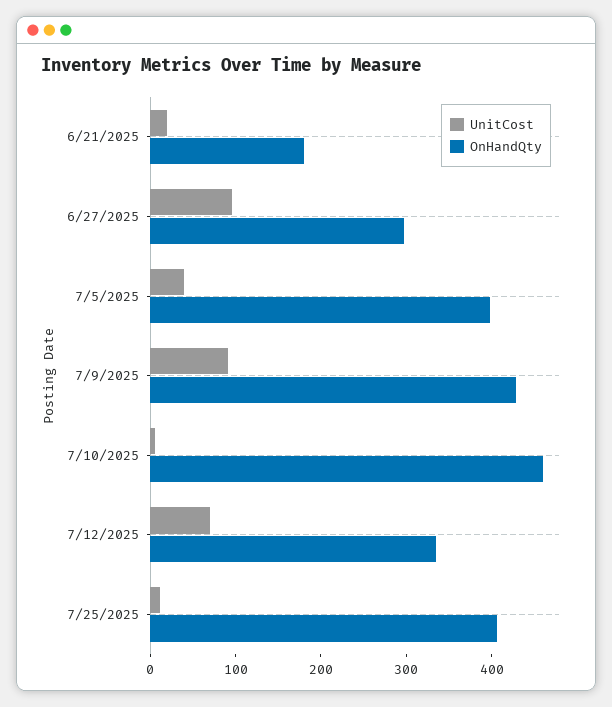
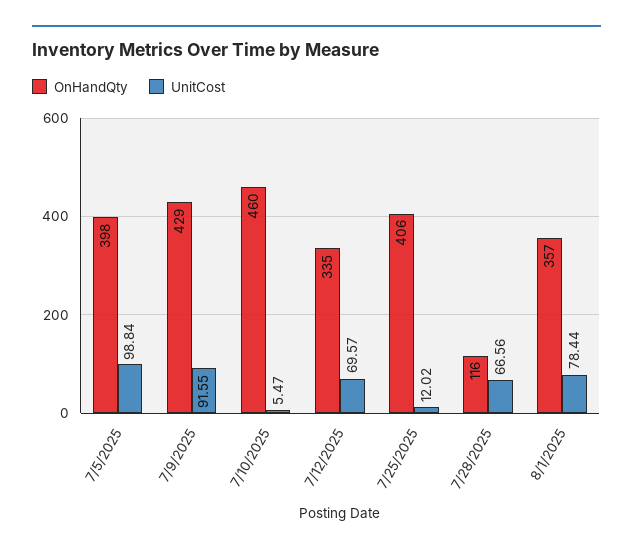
UnitCost, 6/21/2025: 20 -> none
OnHandQty, 6/21/2025: 180 -> none
UnitCost, 6/27/2025: 100 -> none
OnHandQty, 6/27/2025: 300 -> none
UnitCost, 7/5/2025: 40 -> 98.84
OnHandQty, 7/28/2025: none -> 116
UnitCost, 7/28/2025: none -> 66.56
OnHandQty, 8/1/2025: none -> 357
UnitCost, 8/1/2025: none -> 78.44

